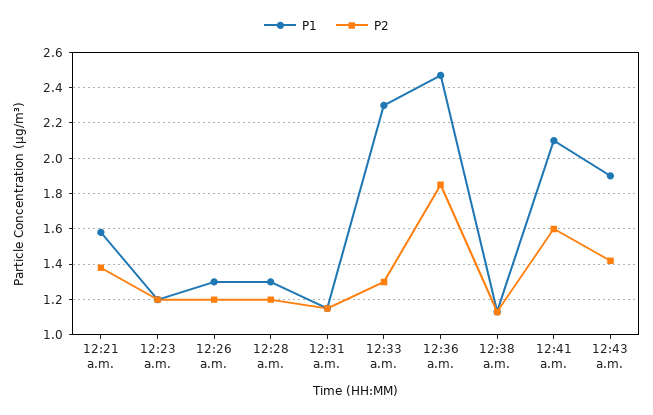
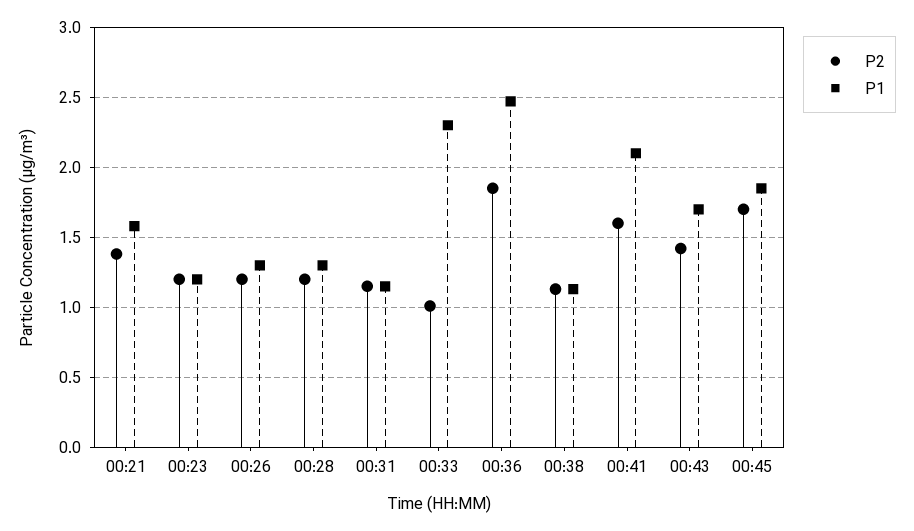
P2, 12:33 a.m.: 1.3 -> 1
P1, 12:43 a.m.: 1.9 -> 1.7
P2, 00:45: none -> 1.7
P1, 00:45: none -> 1.85

